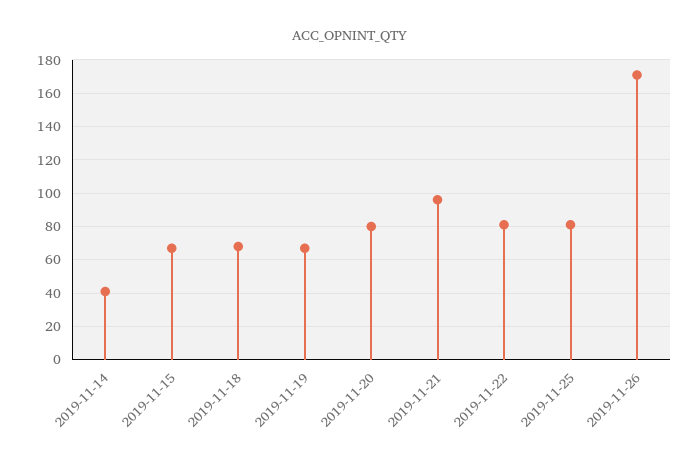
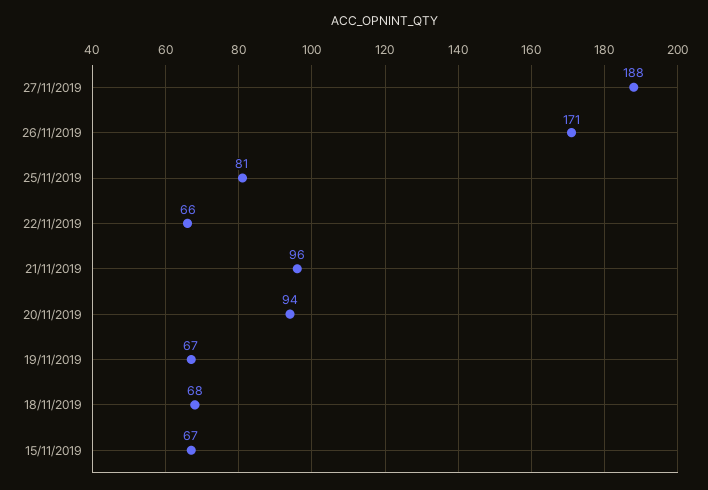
2019-11-14: 40 -> none
2019-11-20: 80 -> 94
2019-11-22: 80 -> 66
27/11/2019: none -> 188

